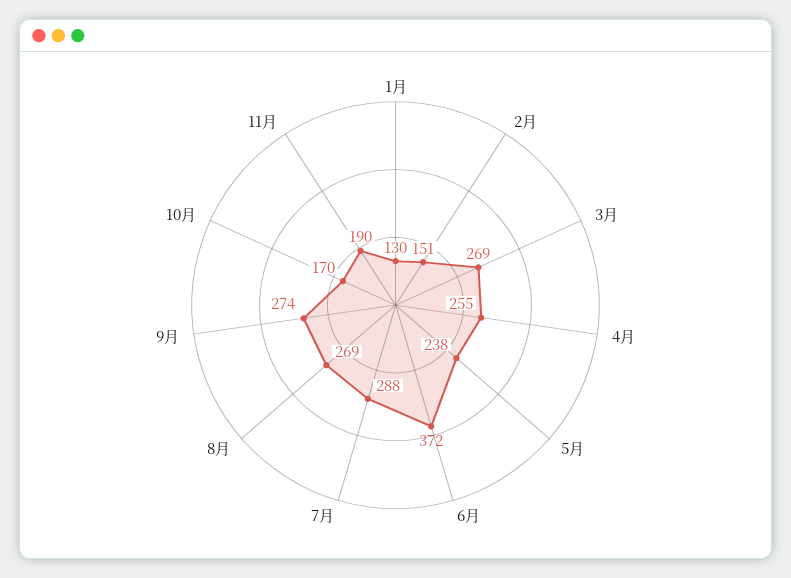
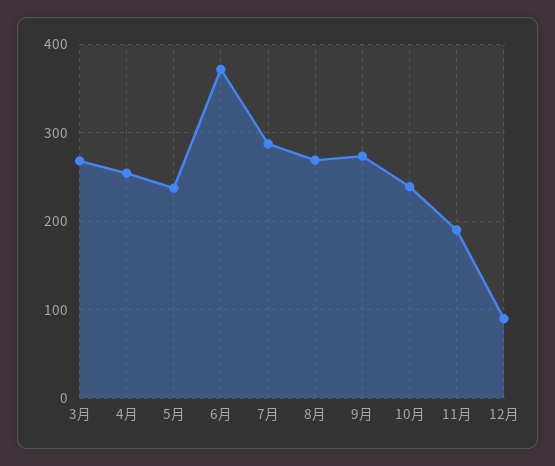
1月: 130 -> none
2月: 151 -> none
10月: 170 -> 240
12月: none -> 90

